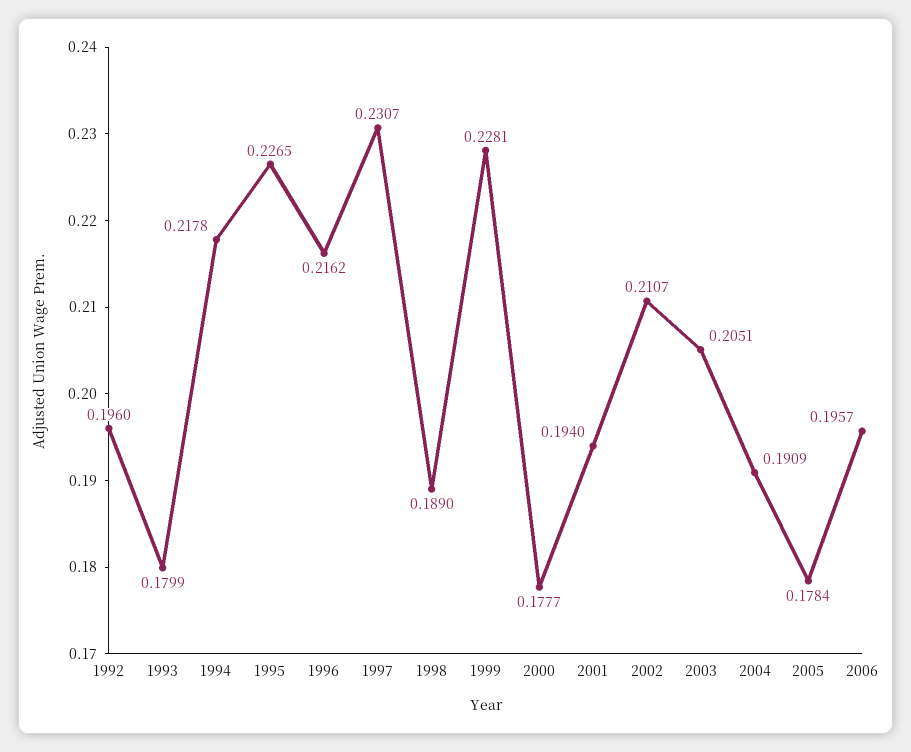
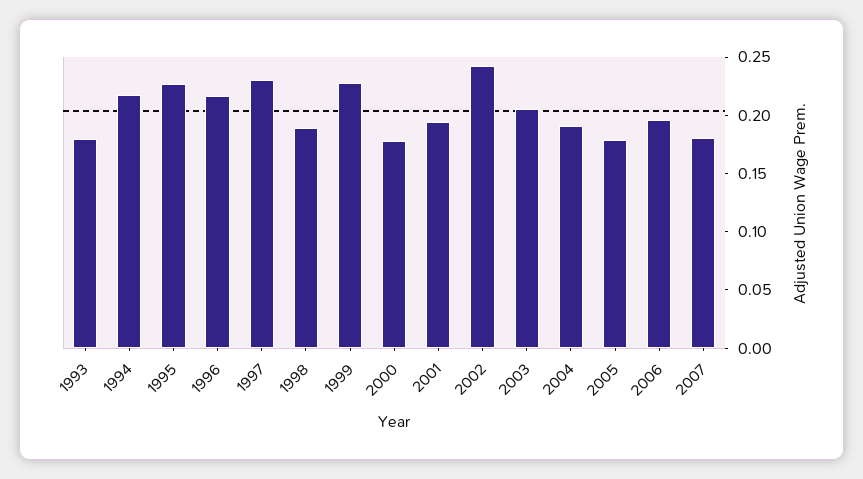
1992: 0.196 -> none
2002: 0.2107 -> 0.24
2007: none -> 0.18

